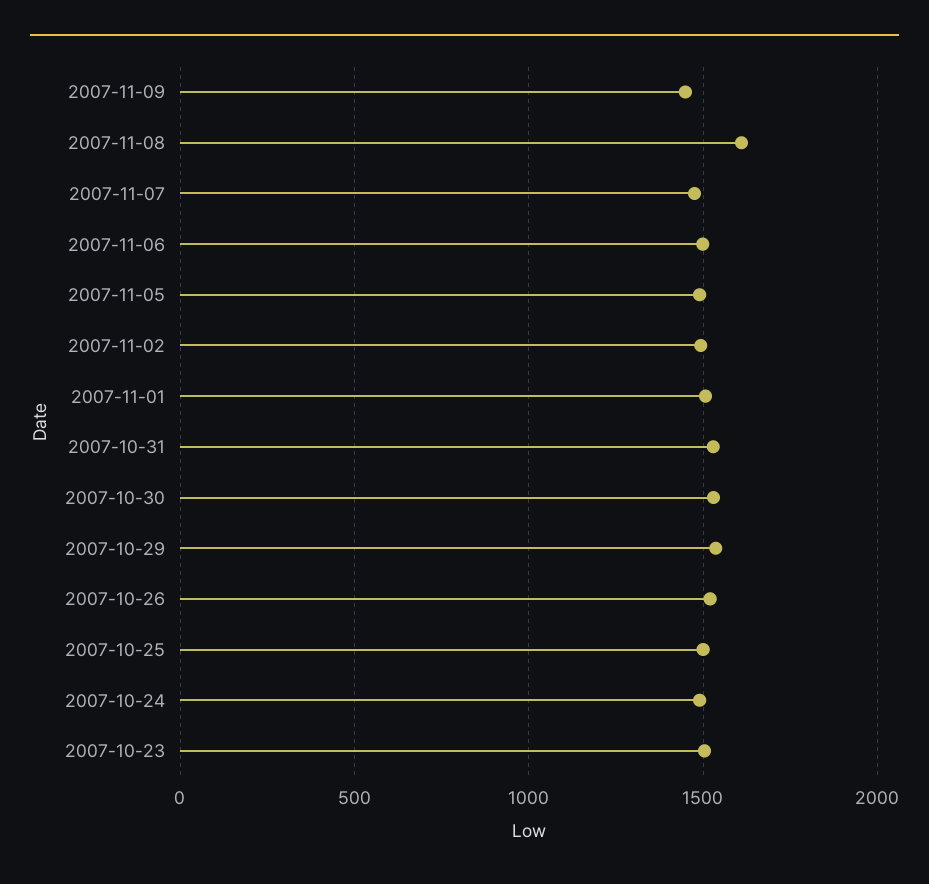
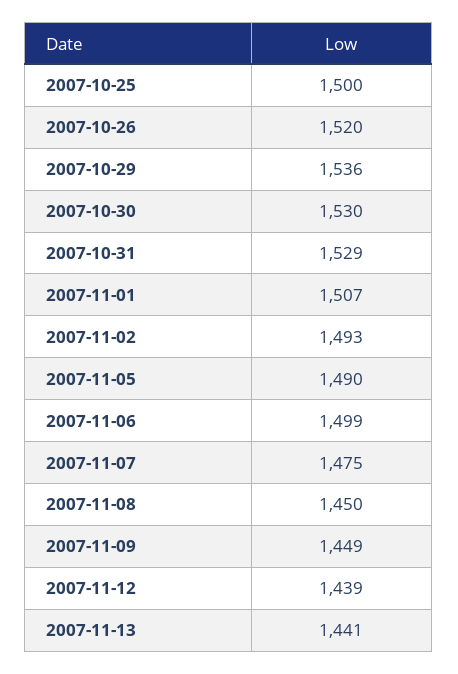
2007-11-08: 1600 -> 1450
2007-10-24: 1500 -> none
2007-10-23: 1500 -> none
2007-11-12: none -> 1439
2007-11-13: none -> 1441

